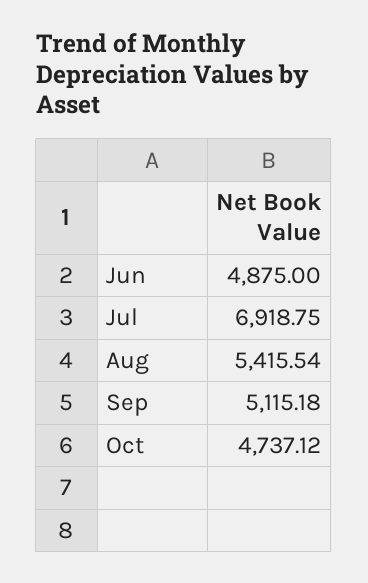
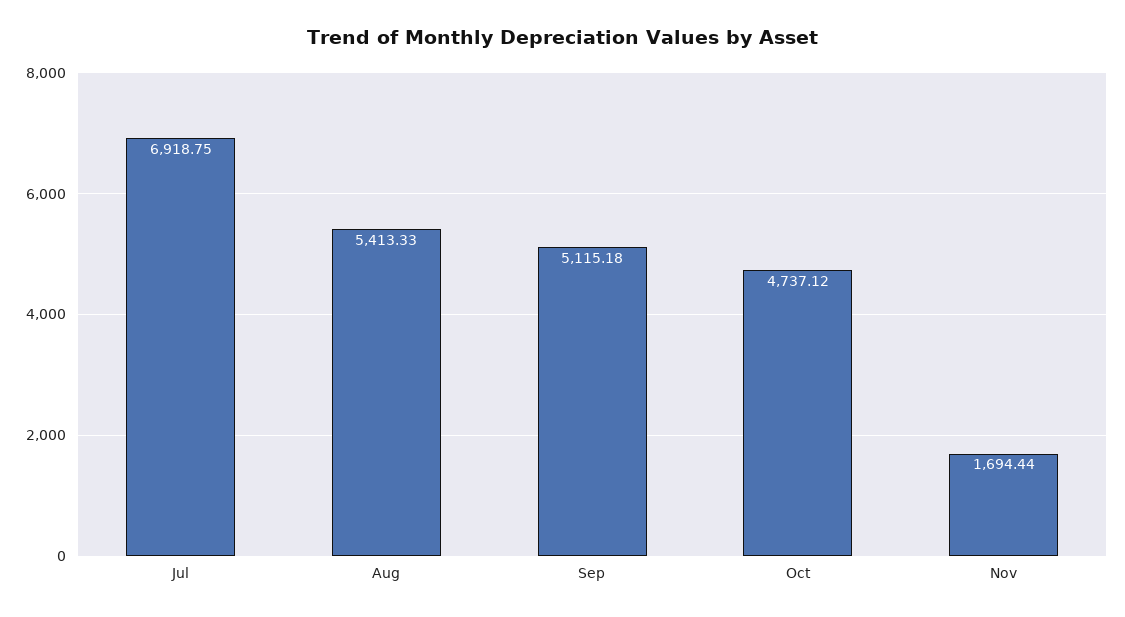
Jun: 4875 -> none
Aug: 5415.54 -> 5413.33
Nov: none -> 1694.44

